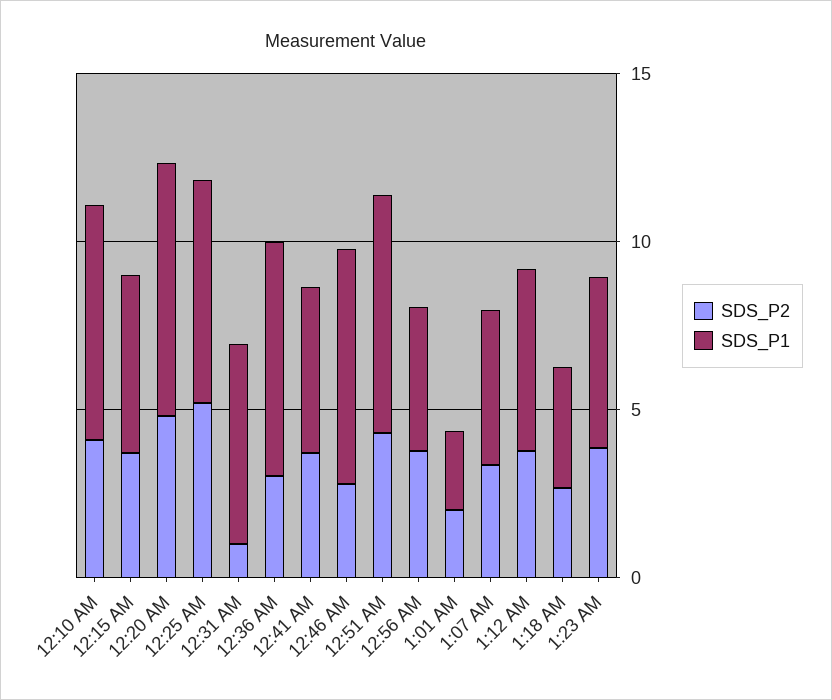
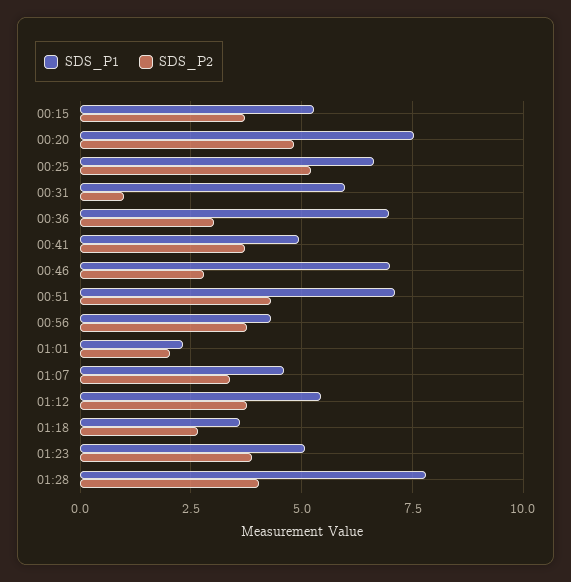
SDS_P2, 12:10 AM: 4 -> none
SDS_P1, 12:10 AM: 7 -> none
SDS_P1, 01:28: none -> 7.75
SDS_P2, 01:28: none -> 4

